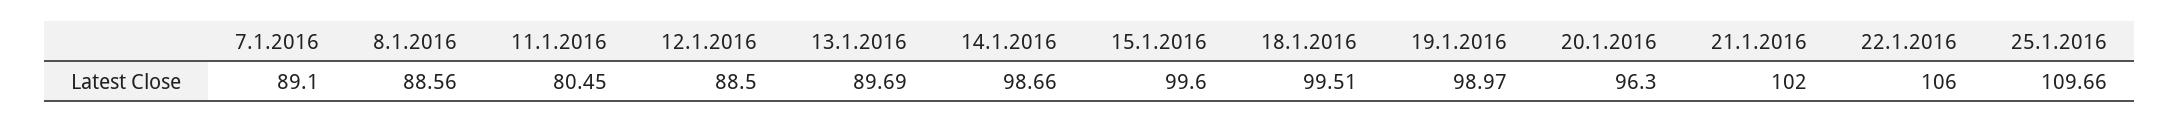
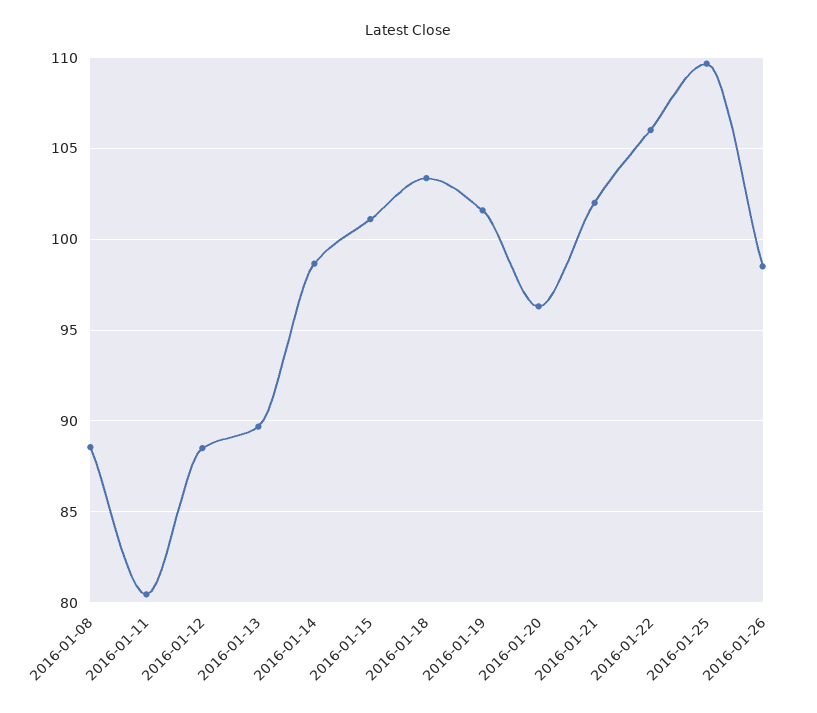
7.1.2016: 89.1 -> none
15.1.2016: 99.6 -> 101
18.1.2016: 99.51 -> 103.5
19.1.2016: 98.97 -> 101.5
2016-01-26: none -> 98.5

